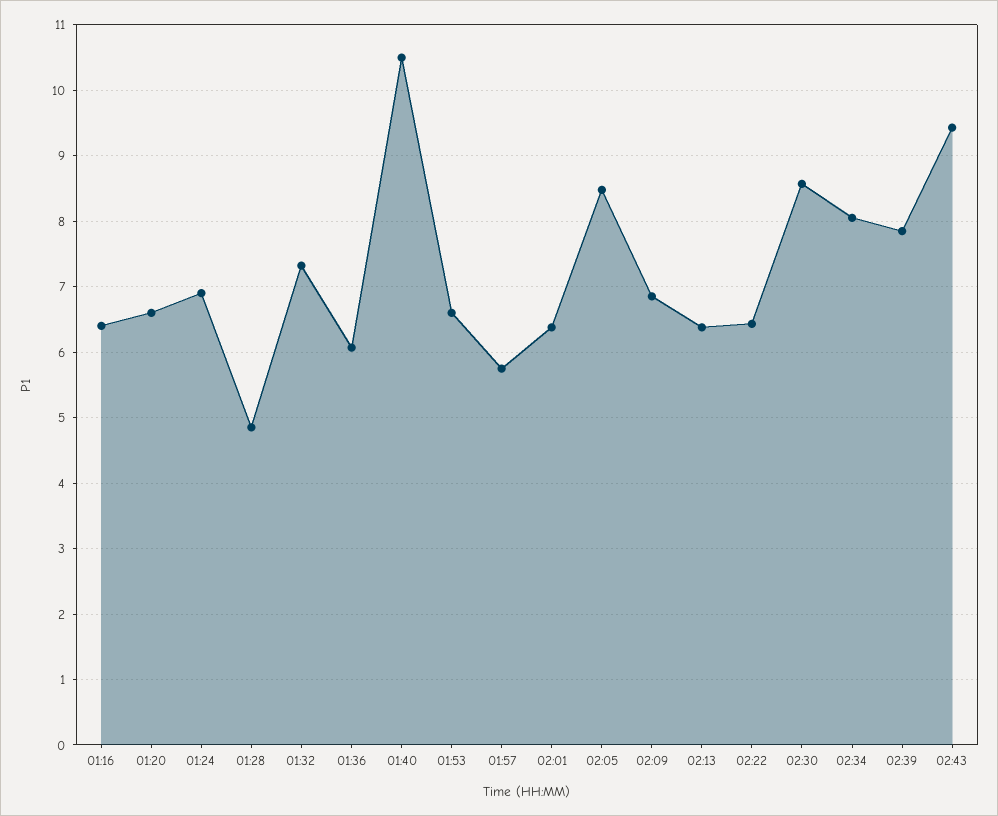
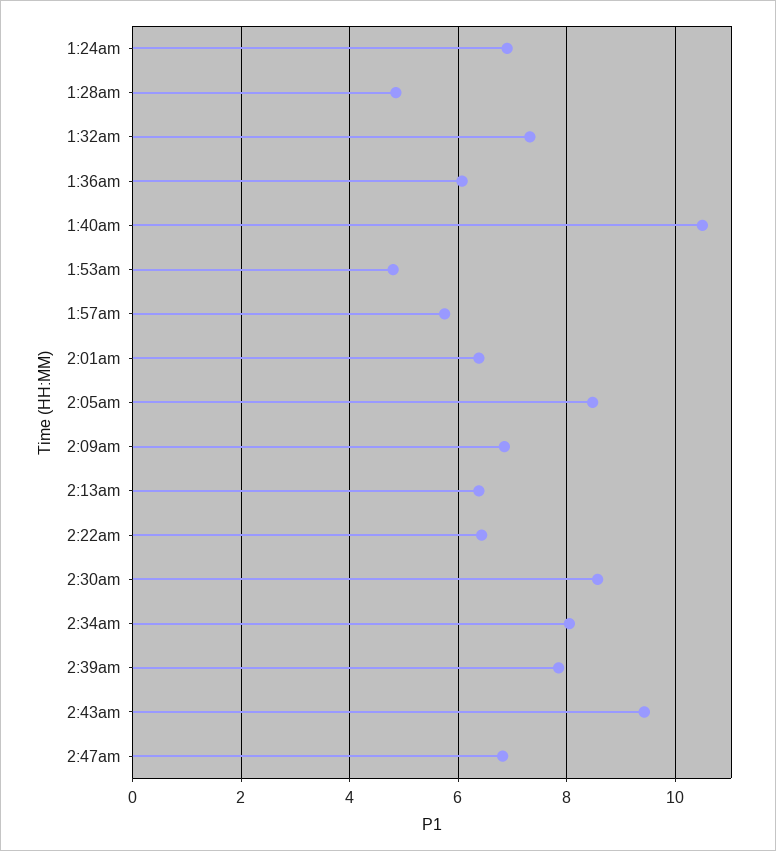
01:16: 6.4 -> none
01:20: 6.6 -> none
01:53: 6.6 -> 4.8
2:47am: none -> 6.8

